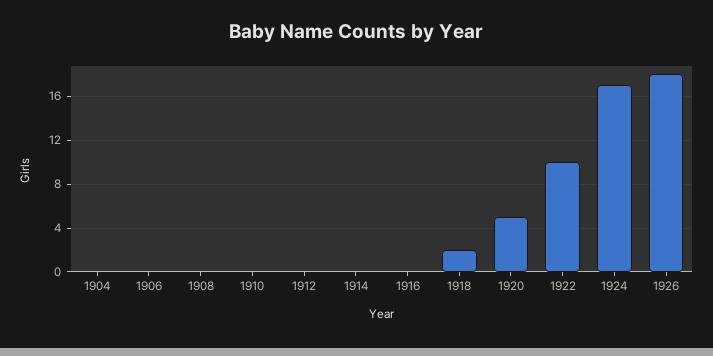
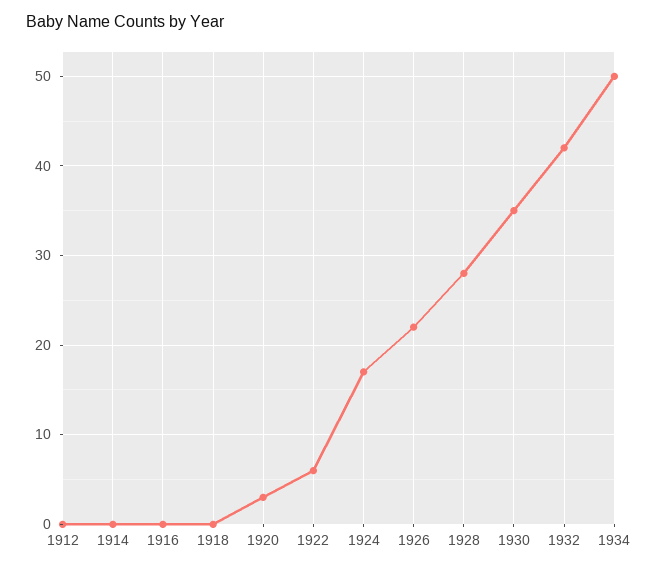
1904: 0 -> none
1906: 0 -> none
1908: 0 -> none
1910: 0 -> none
1918: 2 -> 0
1920: 5 -> 3
1922: 10 -> 6
1926: 18 -> 22
1928: none -> 28
1930: none -> 35
1932: none -> 42
1934: none -> 50

